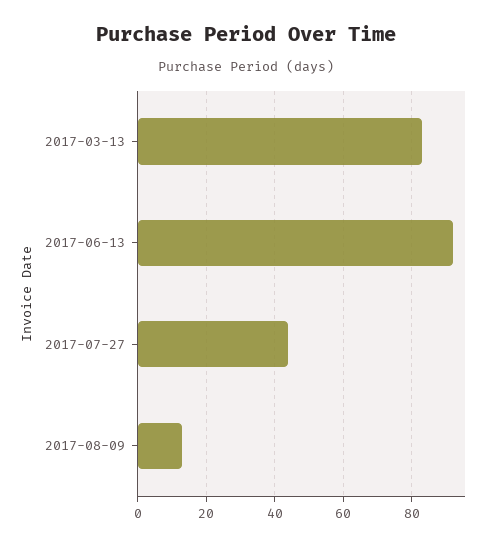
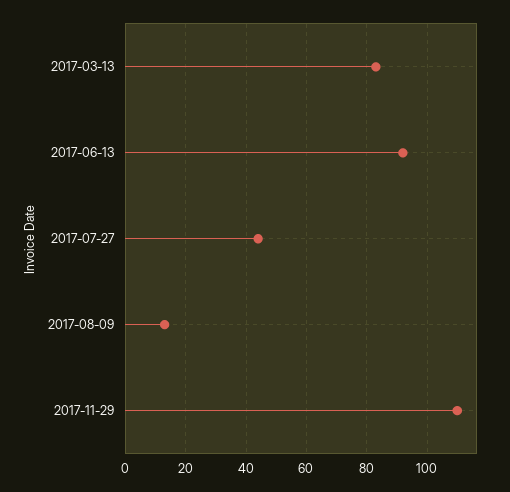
2017-11-29: none -> 110

